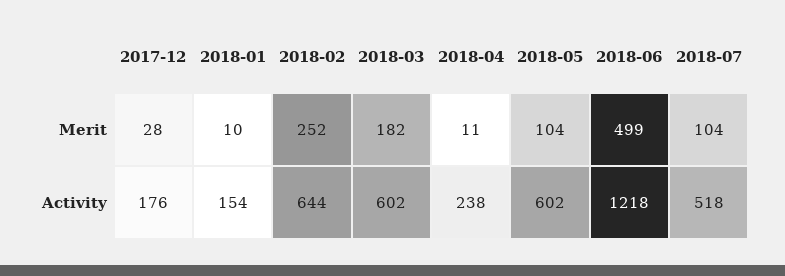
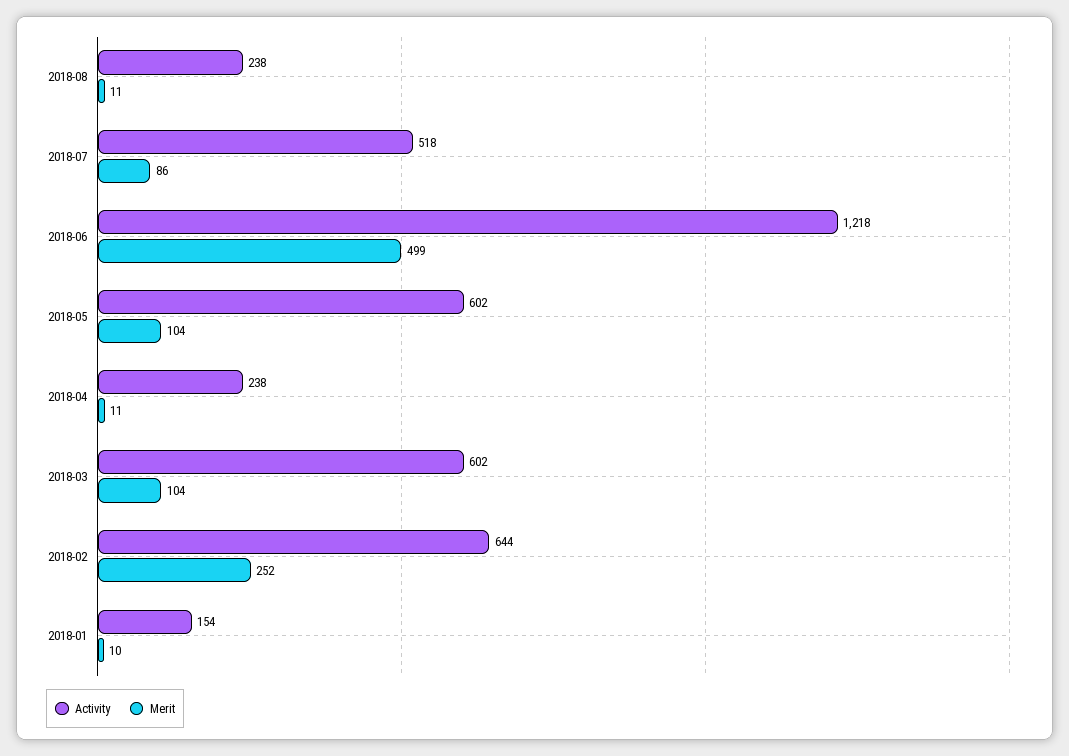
Merit, 2017-12: 28 -> none
Merit, 2018-03: 182 -> 104
Merit, 2018-07: 104 -> 86
Activity, 2017-12: 176 -> none
Activity, 2018-08: none -> 238
Merit, 2018-08: none -> 11

